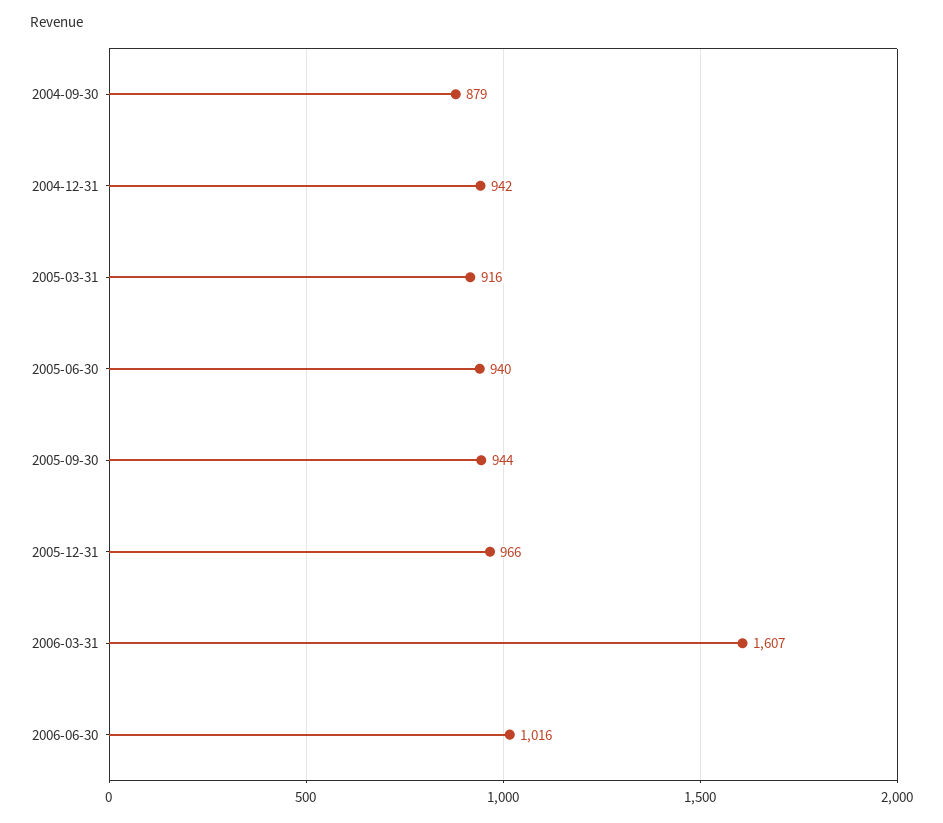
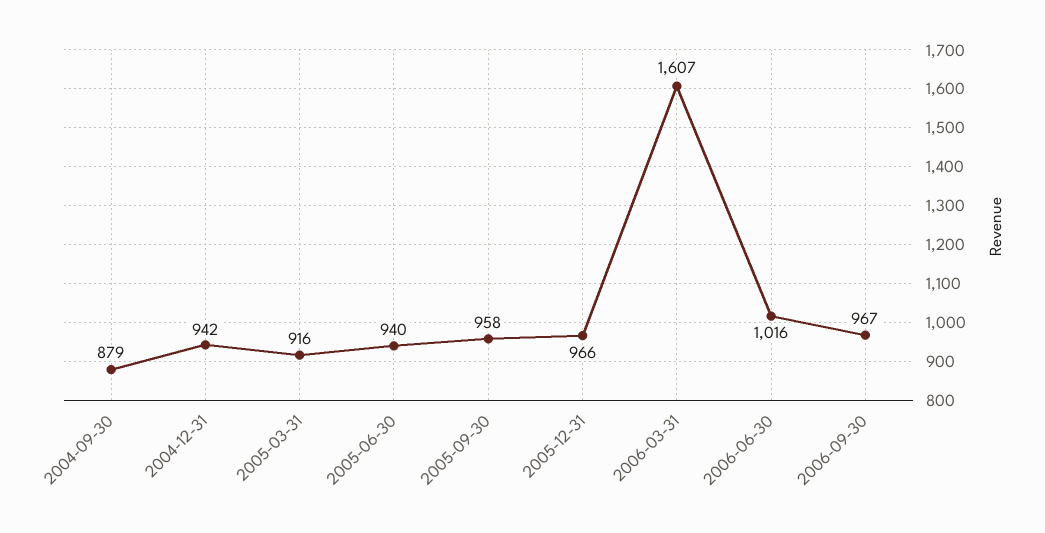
2005-09-30: 944 -> 958
2006-09-30: none -> 967

